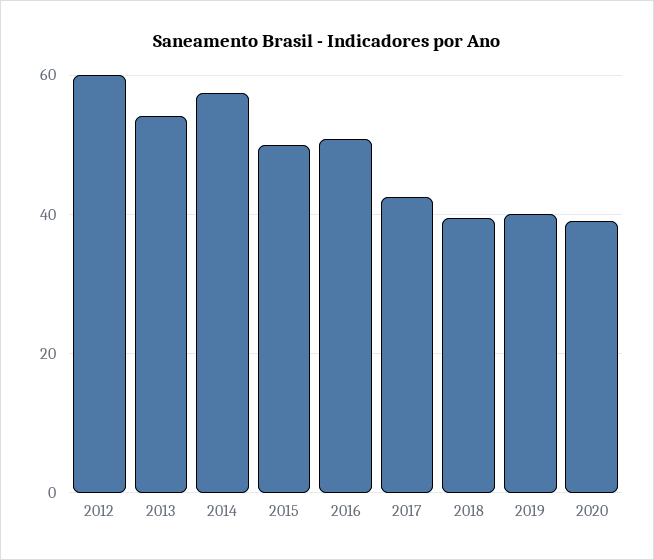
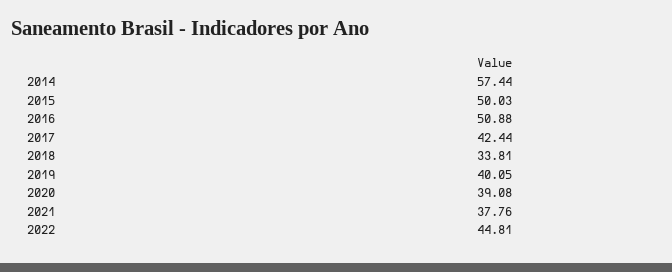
2012: 60 -> none
2013: 54 -> none
2018: 40 -> 33.81
2021: none -> 37.76
2022: none -> 44.81

